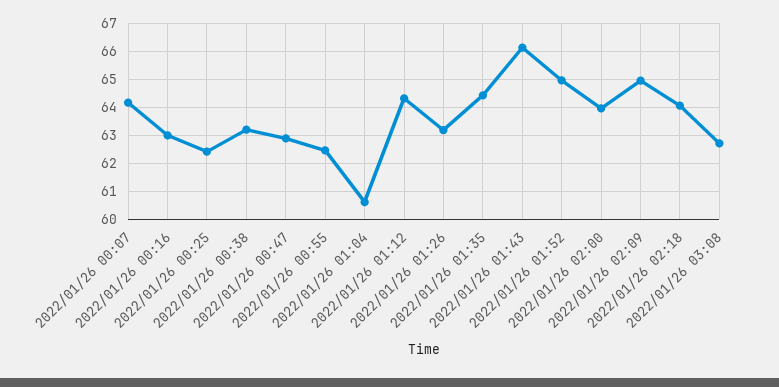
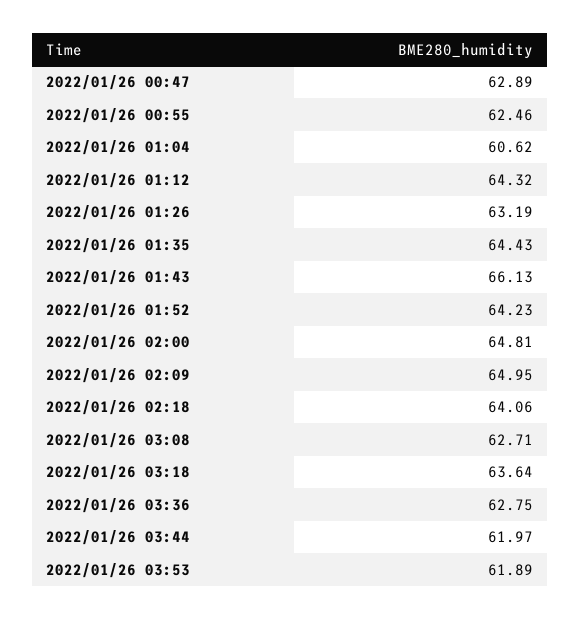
2022/01/26 00:07: 64.25 -> none
2022/01/26 00:16: 63 -> none
2022/01/26 00:25: 62.5 -> none
2022/01/26 00:38: 63.25 -> none
2022/01/26 01:52: 65 -> 64.23
2022/01/26 02:00: 64 -> 64.81
2022/01/26 03:18: none -> 63.64
2022/01/26 03:36: none -> 62.75
2022/01/26 03:44: none -> 61.97
2022/01/26 03:53: none -> 61.89

